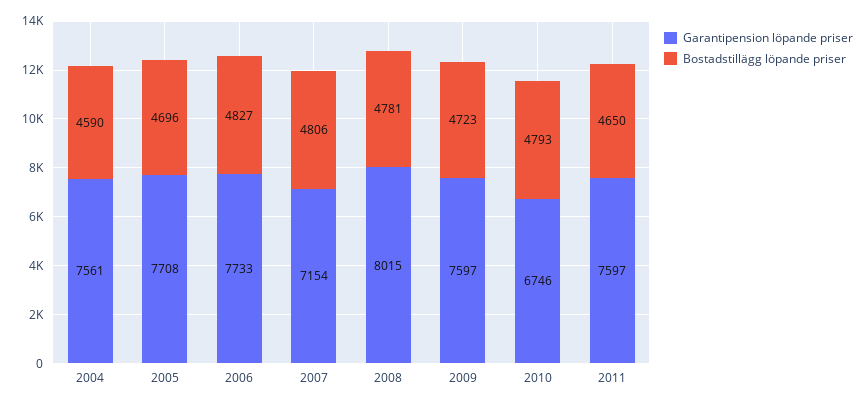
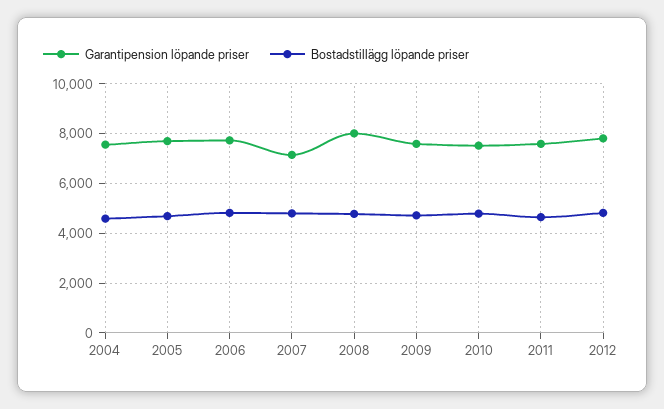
Garantipension löpande priser, 2010: 6746 -> 7500
Garantipension löpande priser, 2012: none -> 7750
Bostadstillägg löpande priser, 2012: none -> 4750

